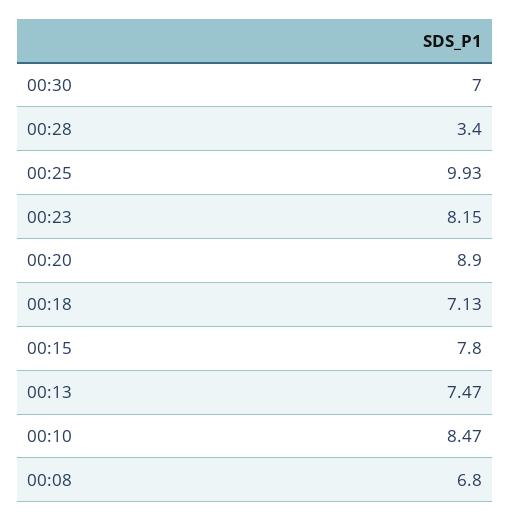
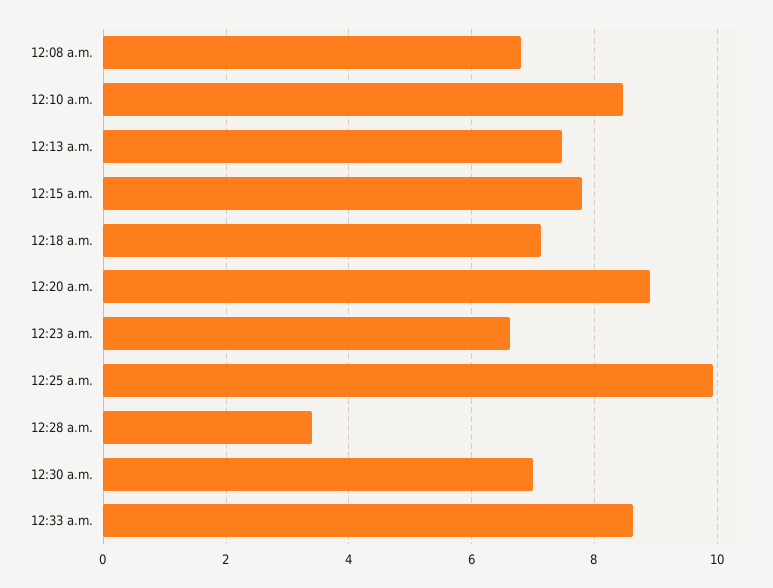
00:23: 8.15 -> 6.6
12:33 a.m.: none -> 8.6

